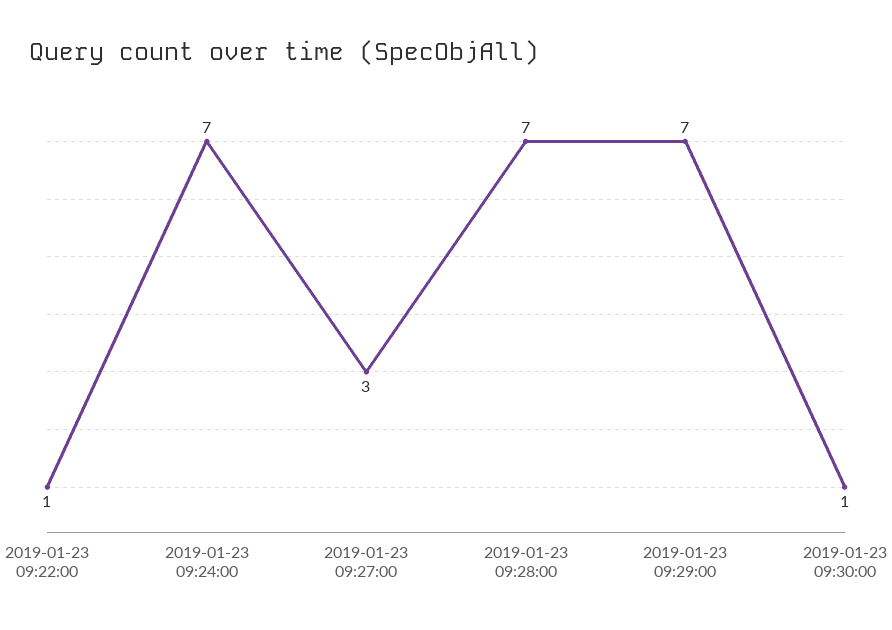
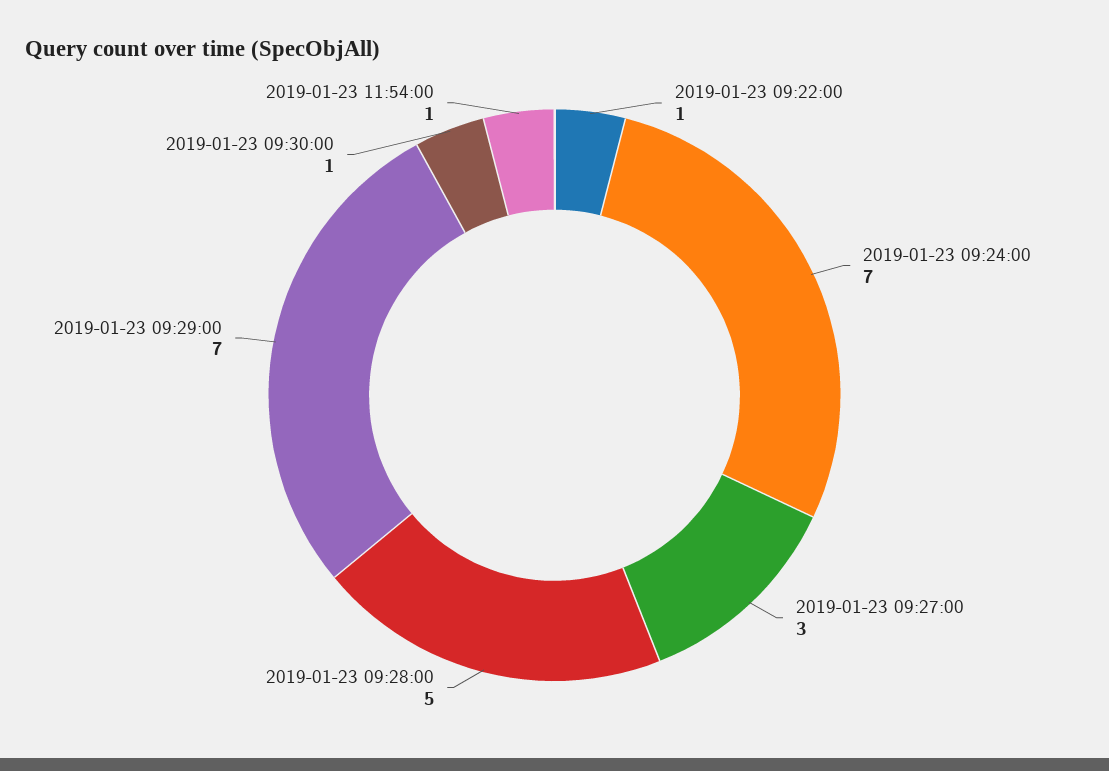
2019-01-23 09:28:00: 7 -> 5
2019-01-23 11:54:00: none -> 1

